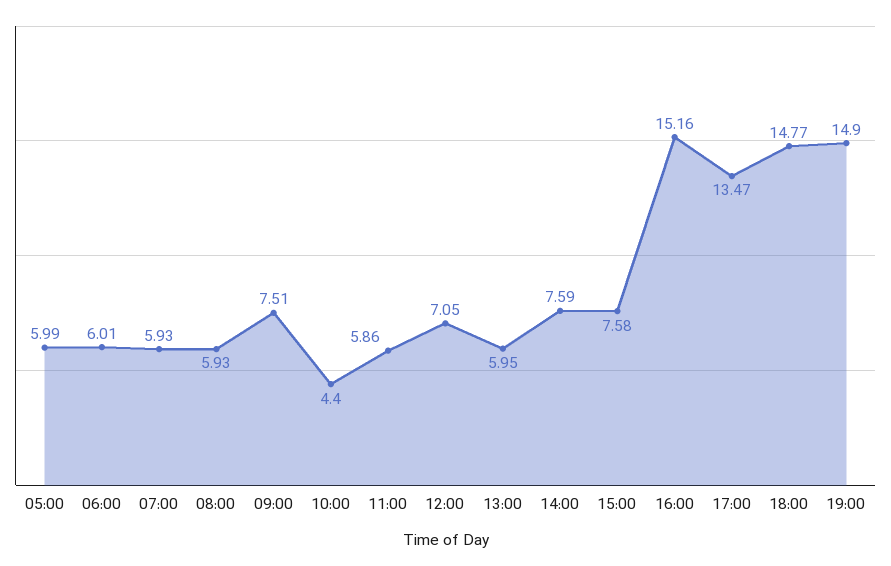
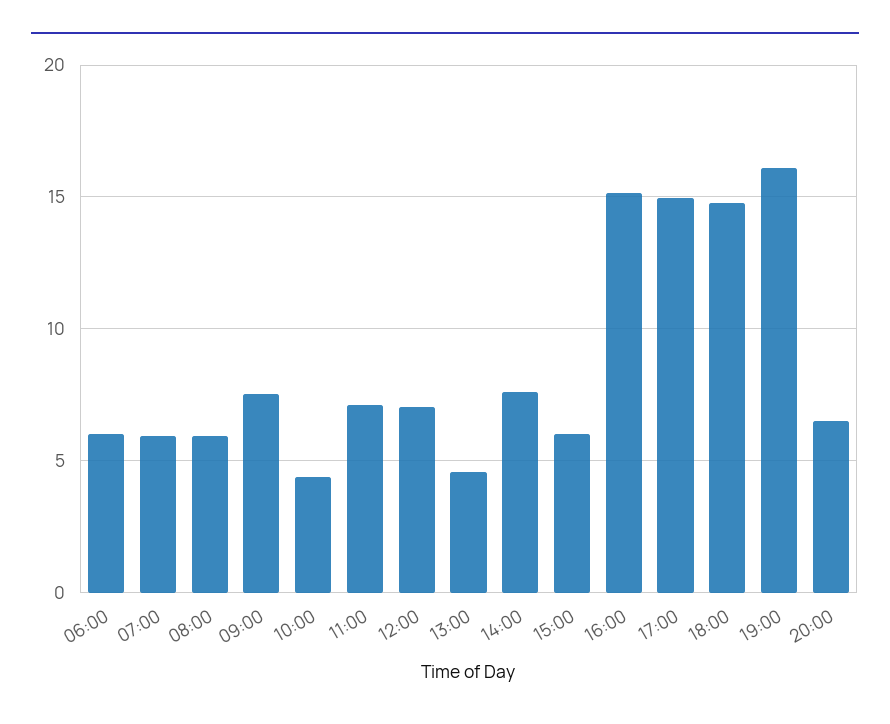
05:00: 5.99 -> none
11:00: 5.86 -> 7
13:00: 5.95 -> 4.5
15:00: 7.58 -> 6
17:00: 13.47 -> 15
19:00: 14.9 -> 16
20:00: none -> 6.5

